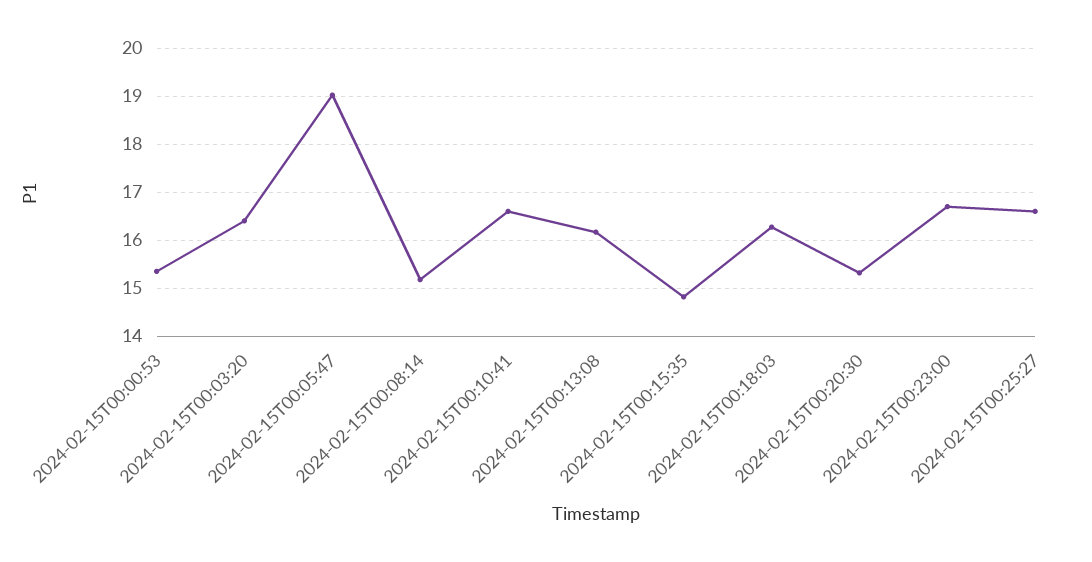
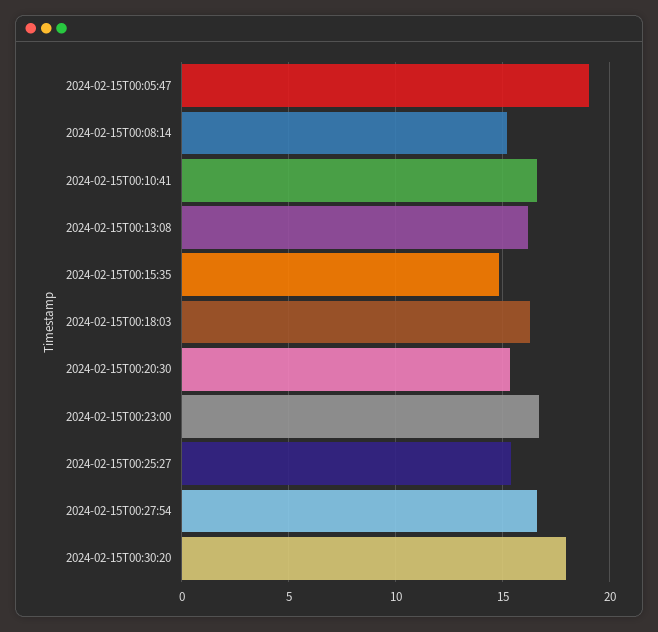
2024-02-15T00:00:53: 15.4 -> none
2024-02-15T00:03:20: 16.4 -> none
2024-02-15T00:25:27: 16.6 -> 15.5
2024-02-15T00:27:54: none -> 16.5
2024-02-15T00:30:20: none -> 18

